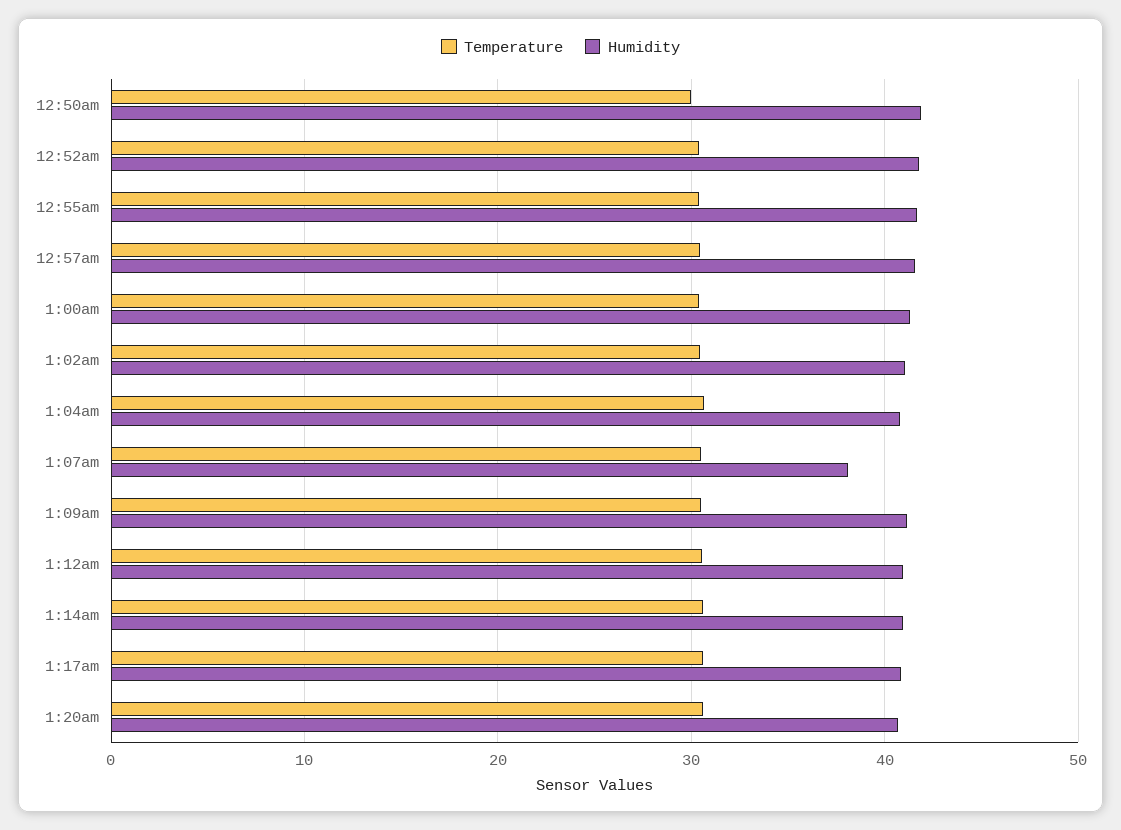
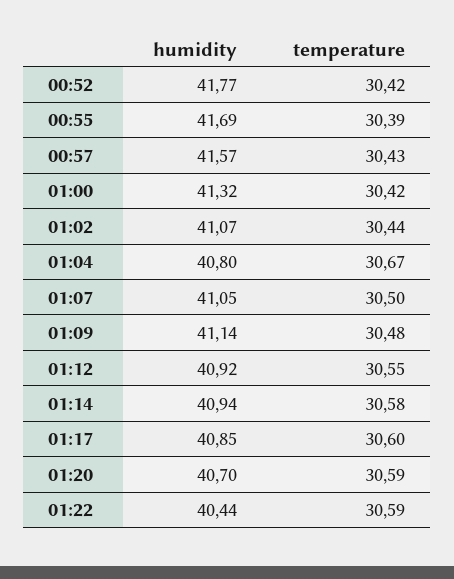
Temperature, 12:50am: 30 -> none
Humidity, 12:50am: 42 -> none
Humidity, 1:07am: 38 -> 41.05
Humidity, 01:22: none -> 40.44
Temperature, 01:22: none -> 30.59

